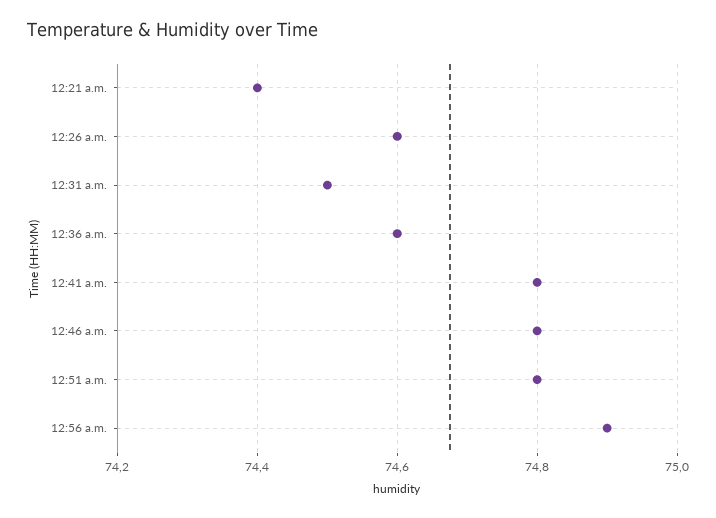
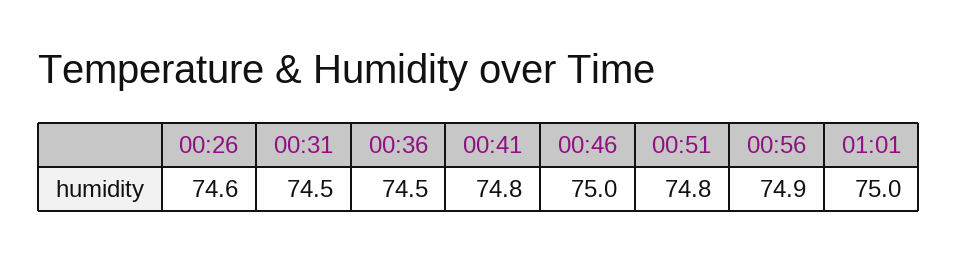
12:21 a.m.: 74.4 -> none
12:36 a.m.: 74.6 -> 74.5
12:46 a.m.: 74.8 -> 75
01:01: none -> 75

